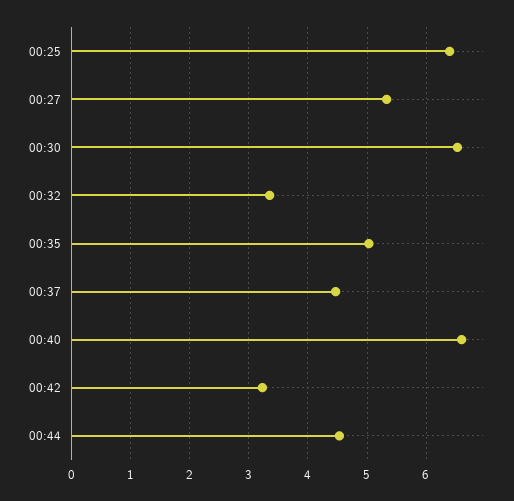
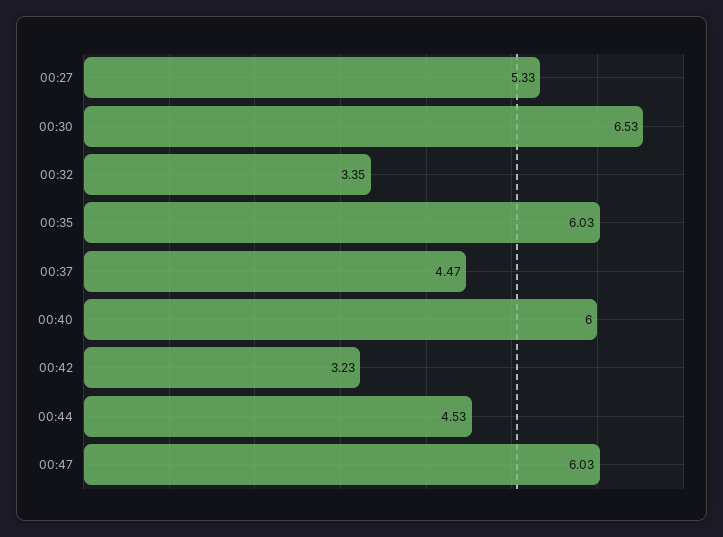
00:25: 6.4 -> none
00:35: 5 -> 6.03
00:40: 6.6 -> 6
00:47: none -> 6.03

